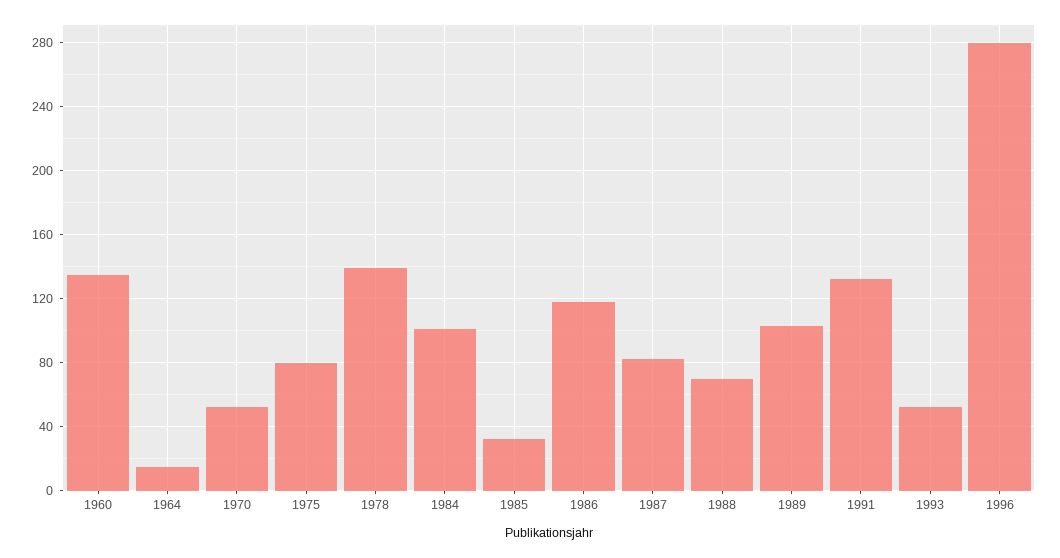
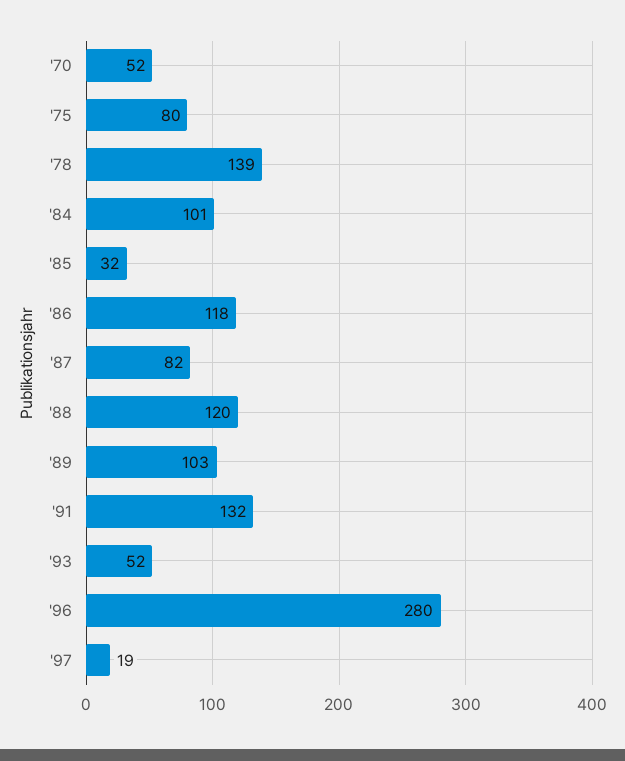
1960: 135 -> none
1964: 15 -> none
1988: 70 -> 120
'97: none -> 19

